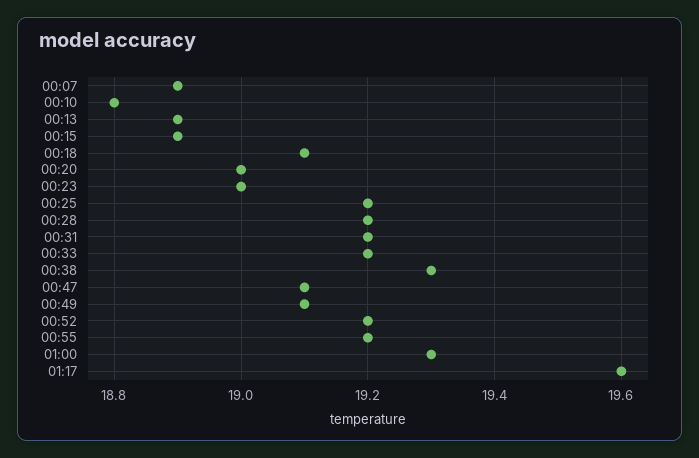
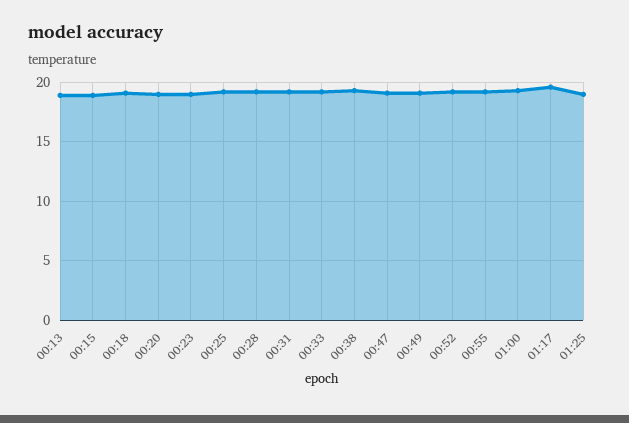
00:07: 18.9 -> none
00:10: 18.8 -> none
01:25: none -> 19

